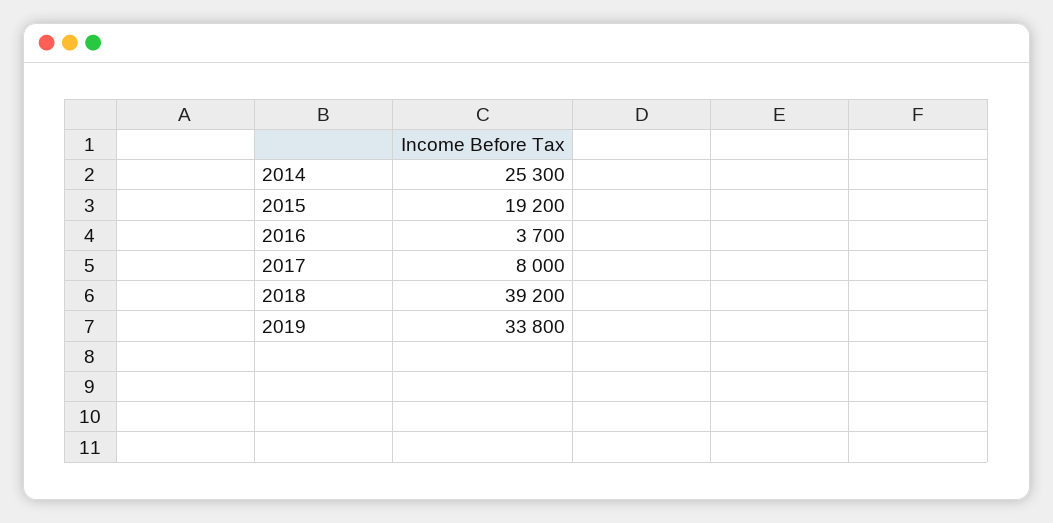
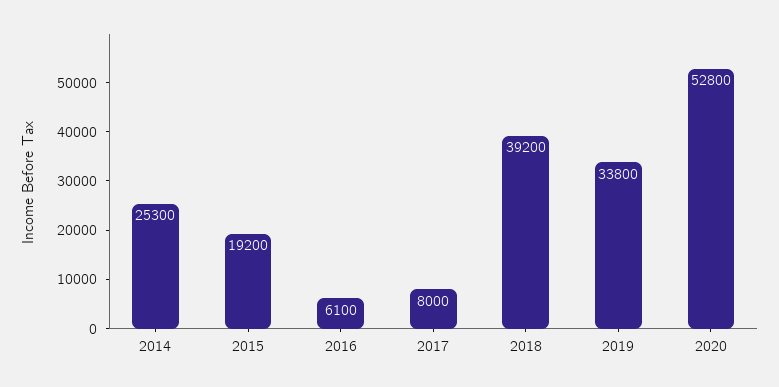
2016: 3700 -> 6100
2020: none -> 52800

